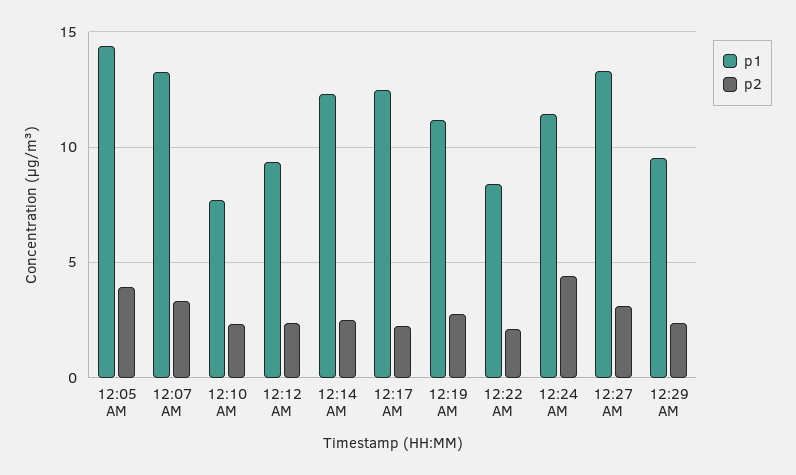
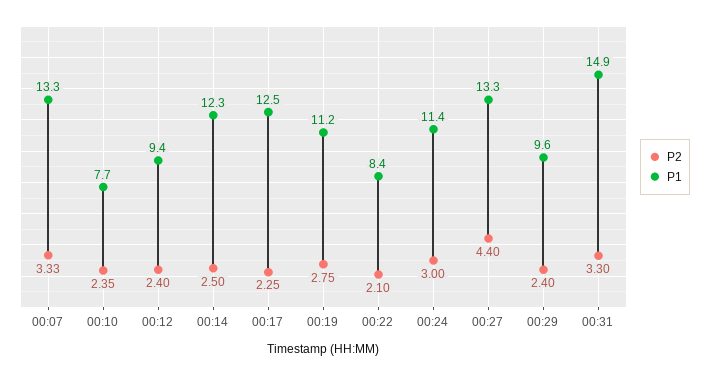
p1, 12:05 AM: 14.5 -> none
p2, 12:05 AM: 4 -> none
p2, 12:24 AM: 4.5 -> 3
p2, 12:27 AM: 3 -> 4.4
p2, 00:31: none -> 3.3
p1, 00:31: none -> 14.9

